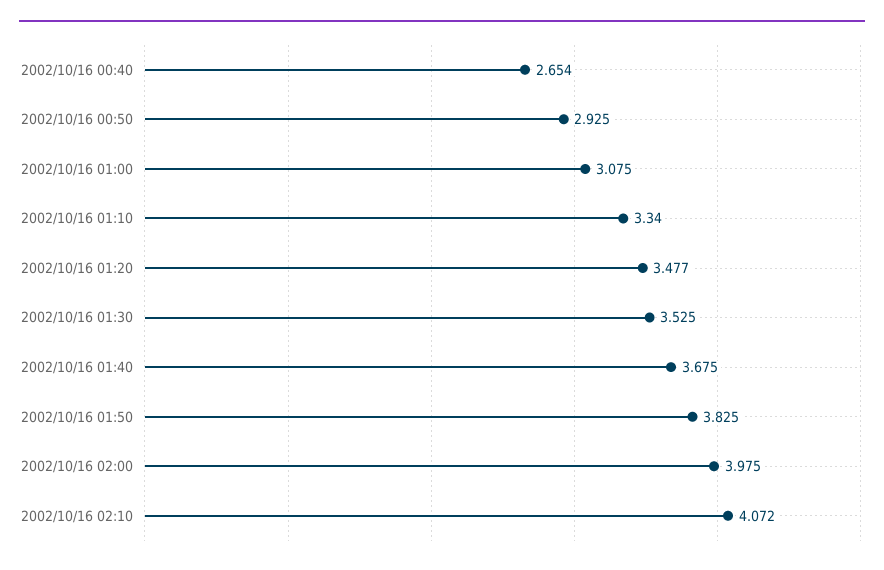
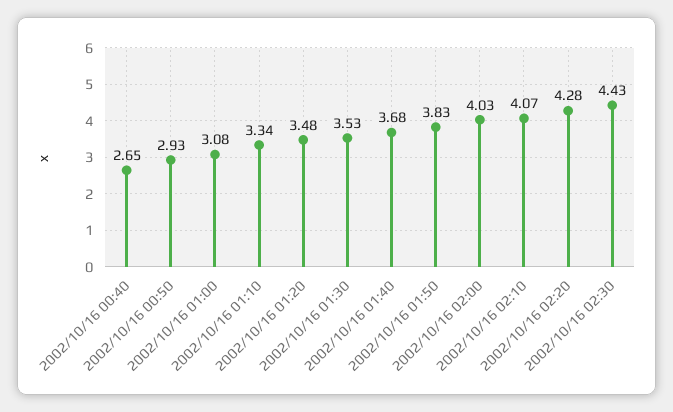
2002/10/16 02:00: 3.975 -> 4.03
2002/10/16 02:20: none -> 4.28
2002/10/16 02:30: none -> 4.43

